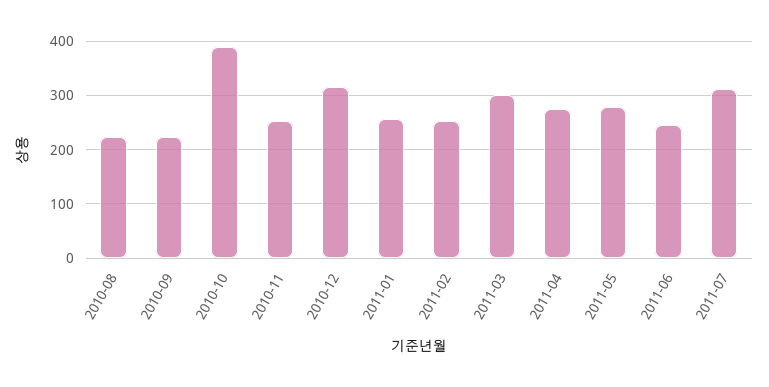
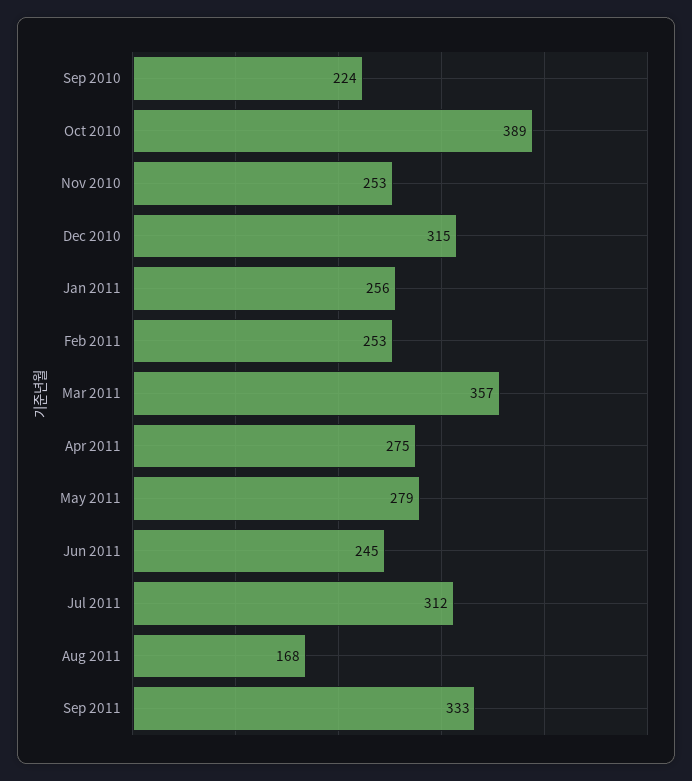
2010-08: 220 -> none
2011-03: 300 -> 357
Aug 2011: none -> 168
Sep 2011: none -> 333

